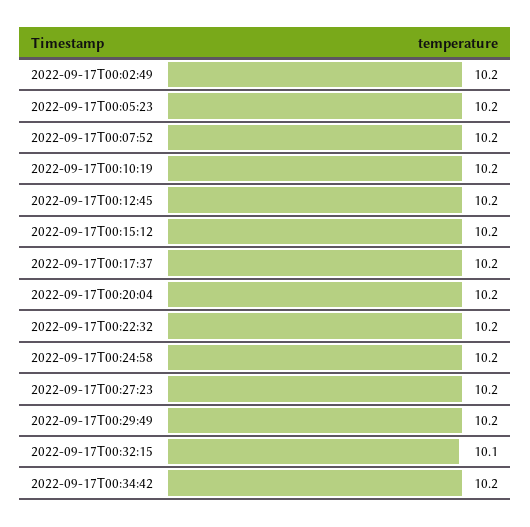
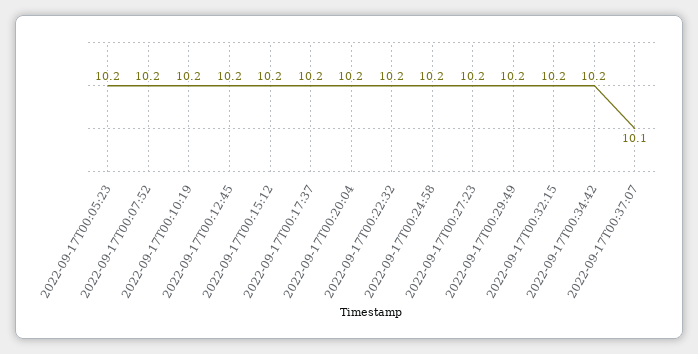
2022-09-17T00:02:49: 10.2 -> none
2022-09-17T00:32:15: 10.1 -> 10.2
2022-09-17T00:37:07: none -> 10.1

